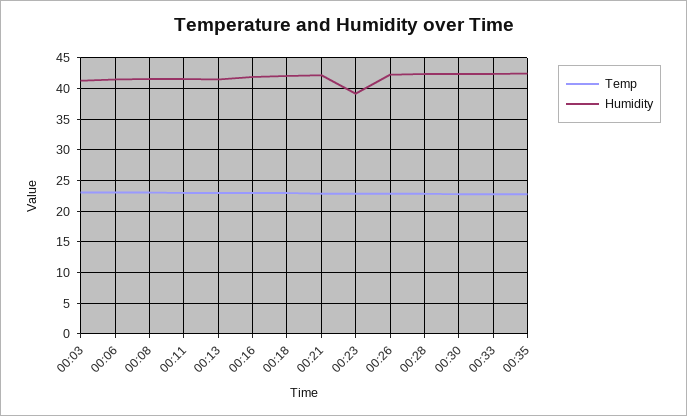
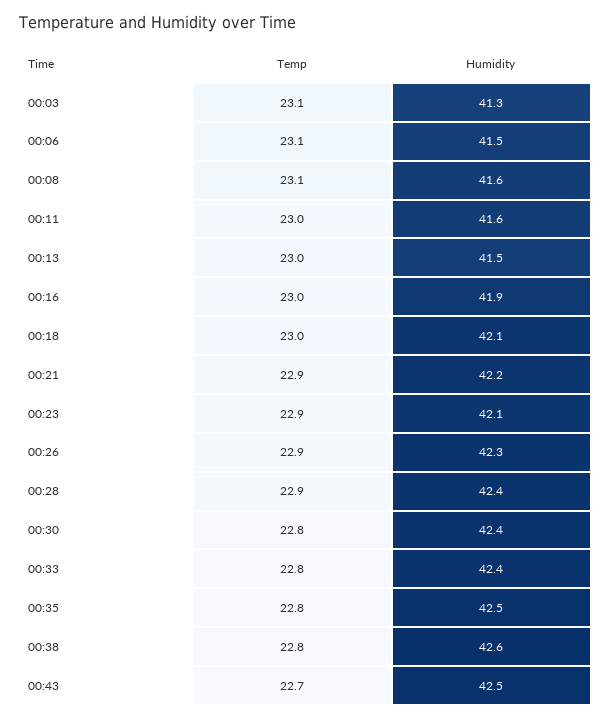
Humidity, 00:23: 39 -> 42.1
Temp, 00:38: none -> 22.8
Humidity, 00:38: none -> 42.6
Temp, 00:43: none -> 22.7
Humidity, 00:43: none -> 42.5

